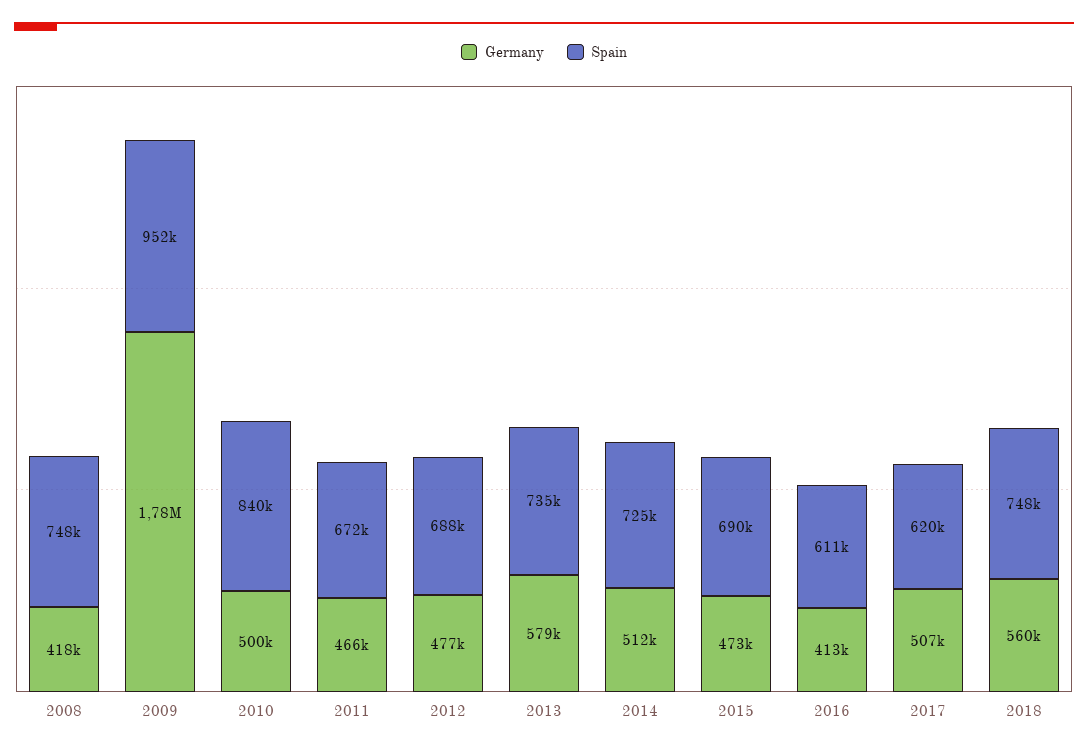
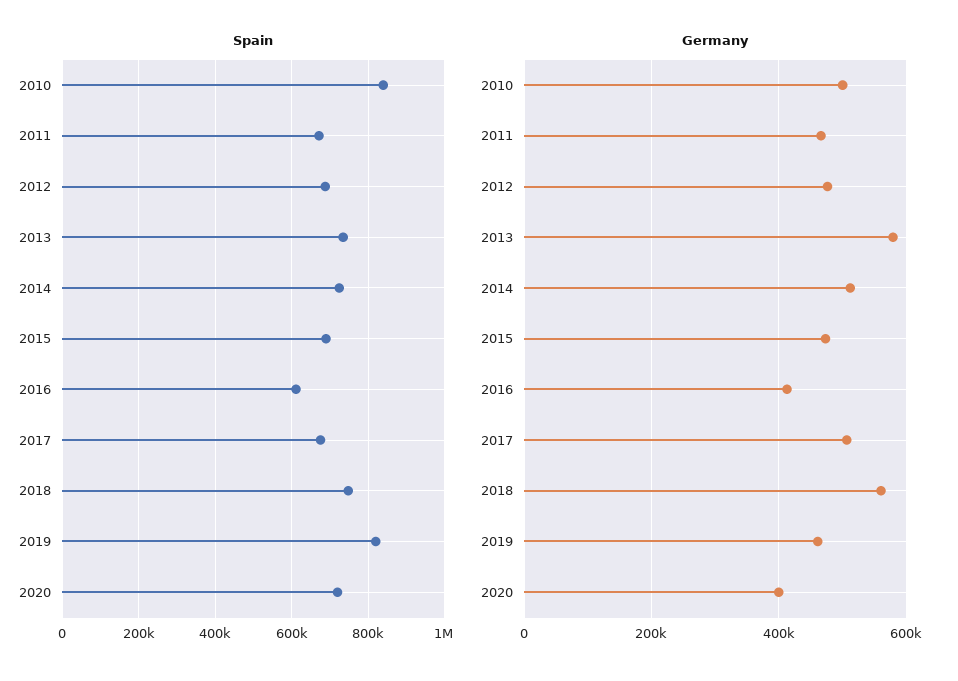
Germany, 2008: 418000 -> none
Spain, 2008: 748000 -> none
Germany, 2009: 1780000 -> none
Spain, 2009: 952000 -> none
Spain, 2017: 620000 -> 680000
Spain, 2019: none -> 820000
Spain, 2020: none -> 720000
Germany, 2019: none -> 460000
Germany, 2020: none -> 400000

